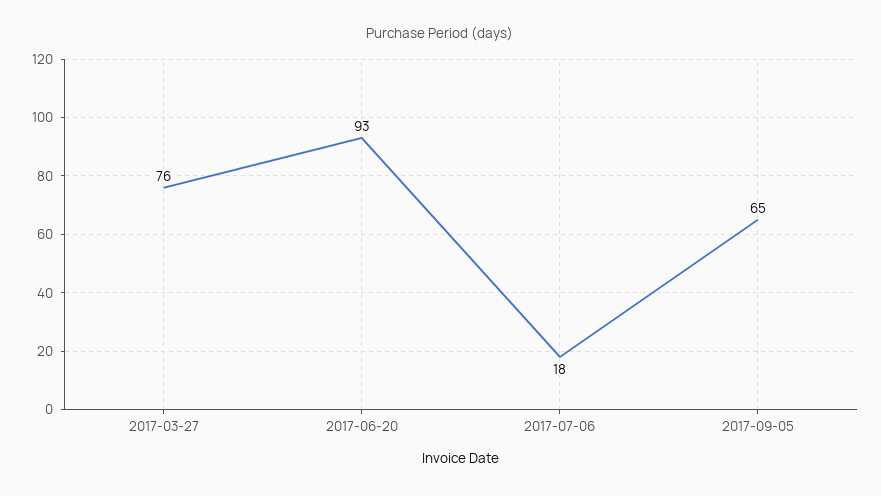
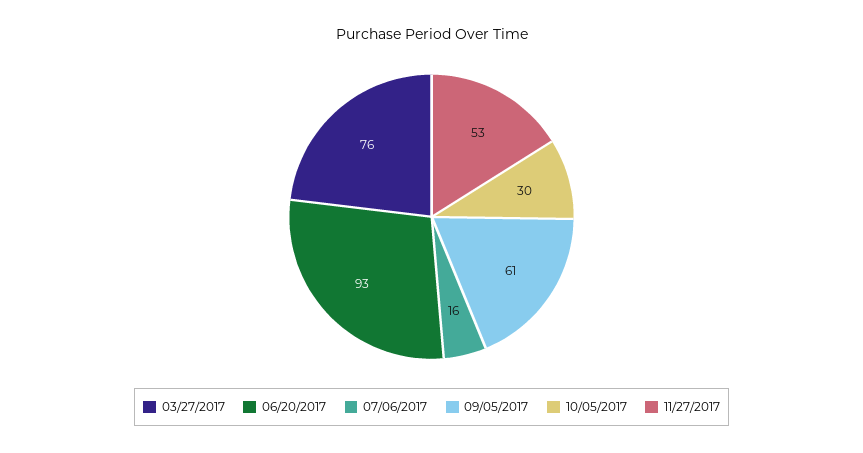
2017-07-06: 18 -> 16
2017-09-05: 65 -> 61
10/05/2017: none -> 30
11/27/2017: none -> 53

